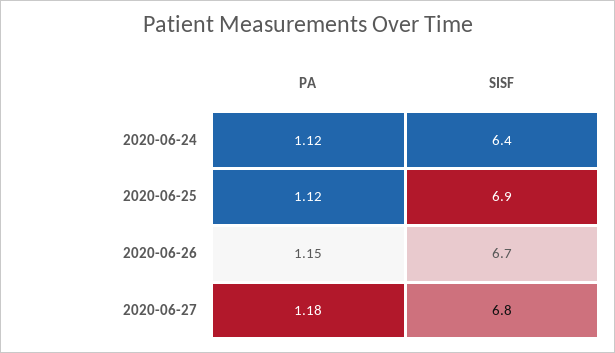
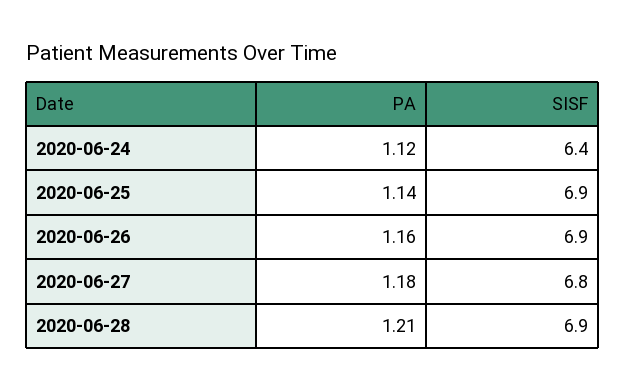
PA, 2020-06-25: 1.12 -> 1.14
PA, 2020-06-26: 1.15 -> 1.16
SISF, 2020-06-26: 6.7 -> 6.9
PA, 2020-06-28: none -> 1.21
SISF, 2020-06-28: none -> 6.9

